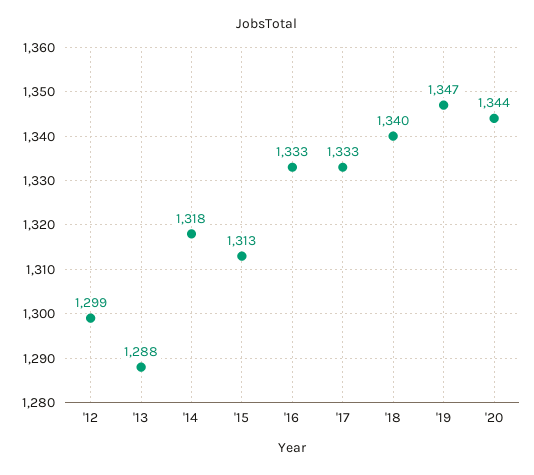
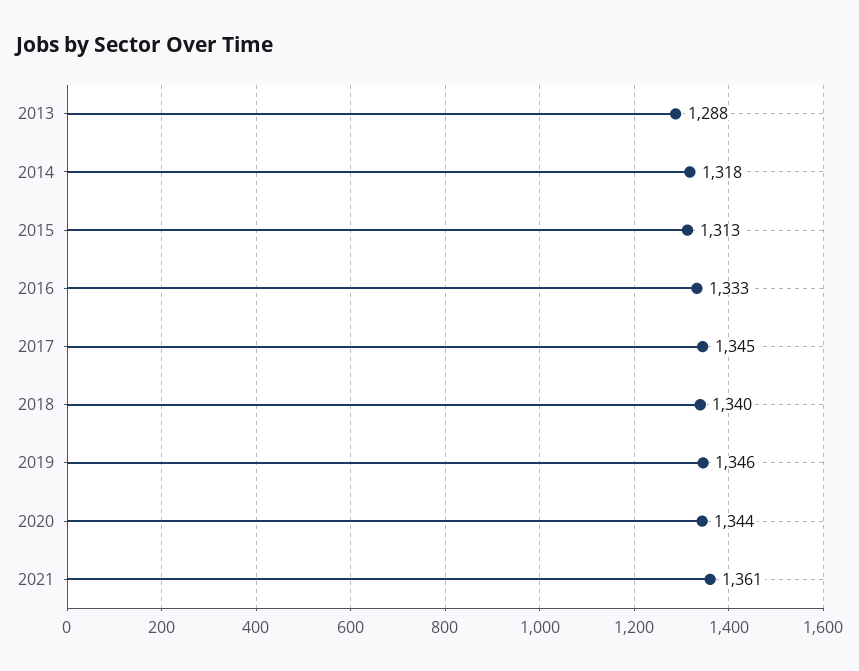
'12: 1299 -> none
'17: 1333 -> 1345
'19: 1347 -> 1346
2021: none -> 1361

